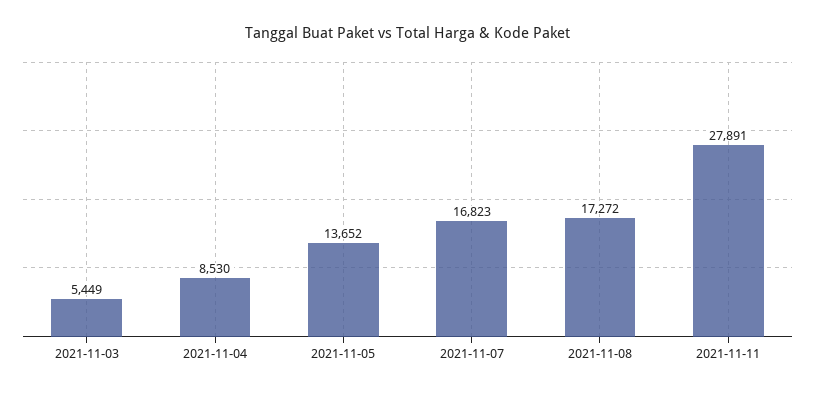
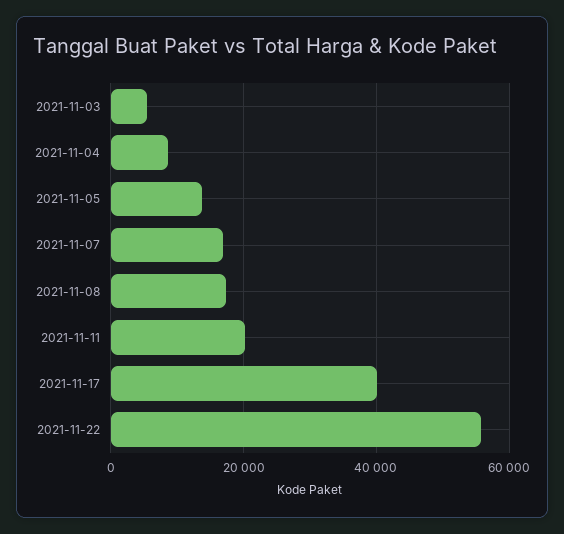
2021-11-11: 27891 -> 20000
2021-11-17: none -> 40000
2021-11-22: none -> 56000

